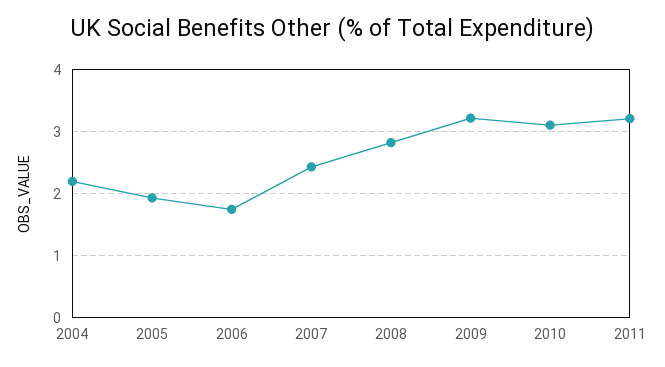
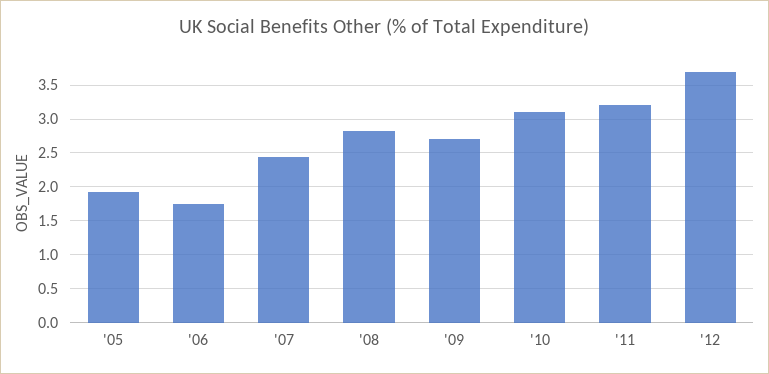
2004: 2.2 -> none
2009: 3.2 -> 2.7
'12: none -> 3.7

